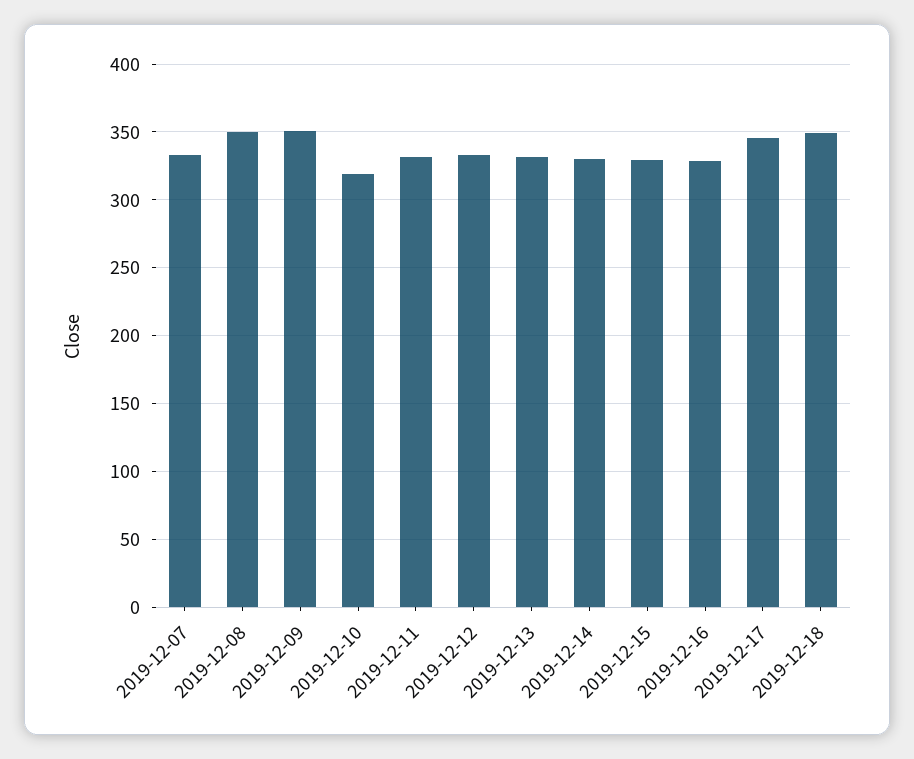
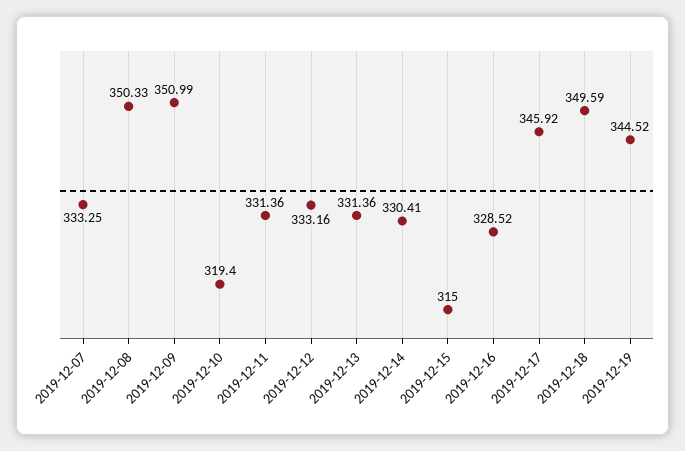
2019-12-15: 330 -> 315
2019-12-19: none -> 344.52

